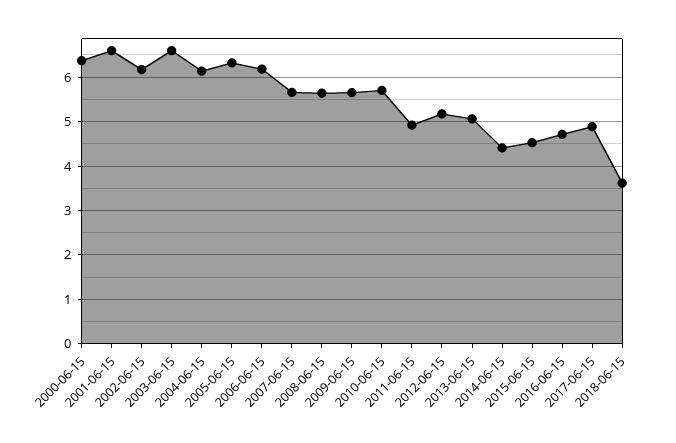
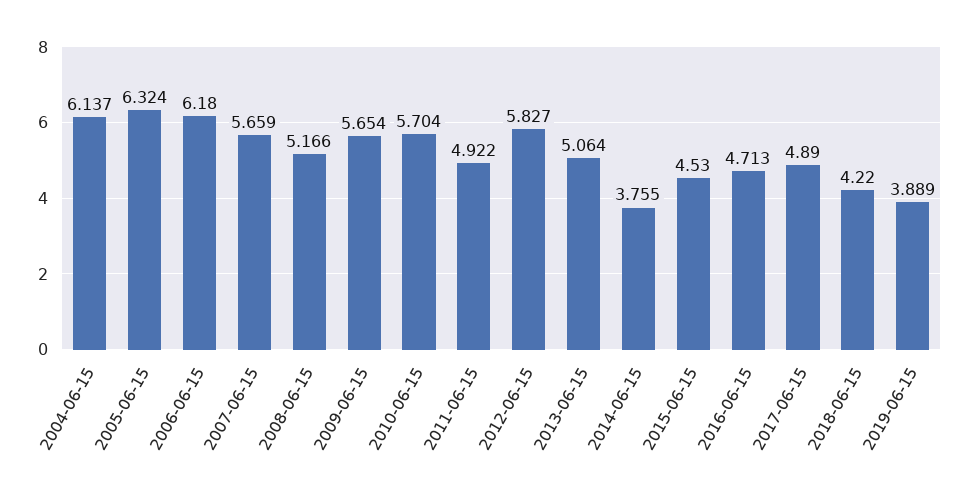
2000-06-15: 6.4 -> none
2001-06-15: 6.6 -> none
2002-06-15: 6.2 -> none
2003-06-15: 6.6 -> none
2008-06-15: 5.6 -> 5.166
2012-06-15: 5.2 -> 5.827
2014-06-15: 4.4 -> 3.755
2018-06-15: 3.6 -> 4.22
2019-06-15: none -> 3.889

